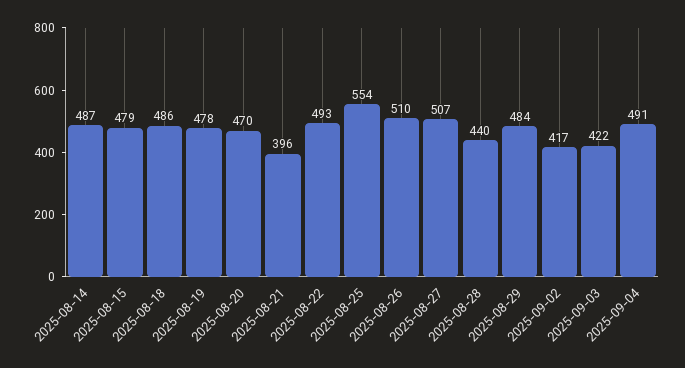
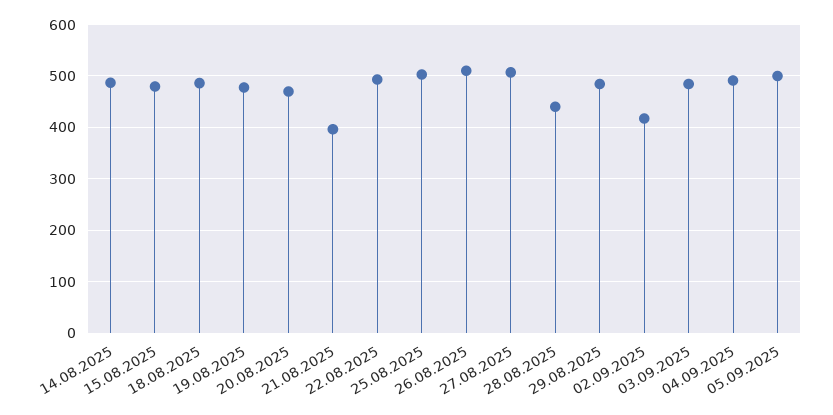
2025-08-25: 554 -> 500
2025-09-03: 422 -> 480
05.09.2025: none -> 500

